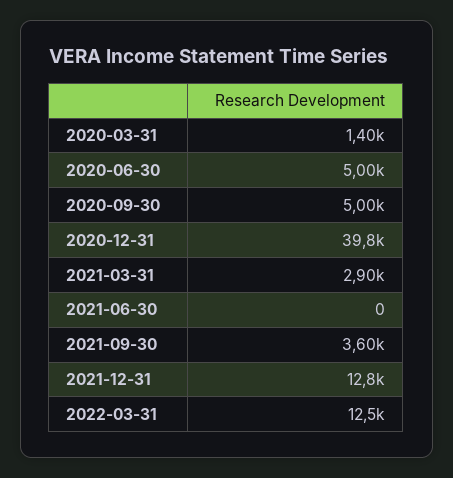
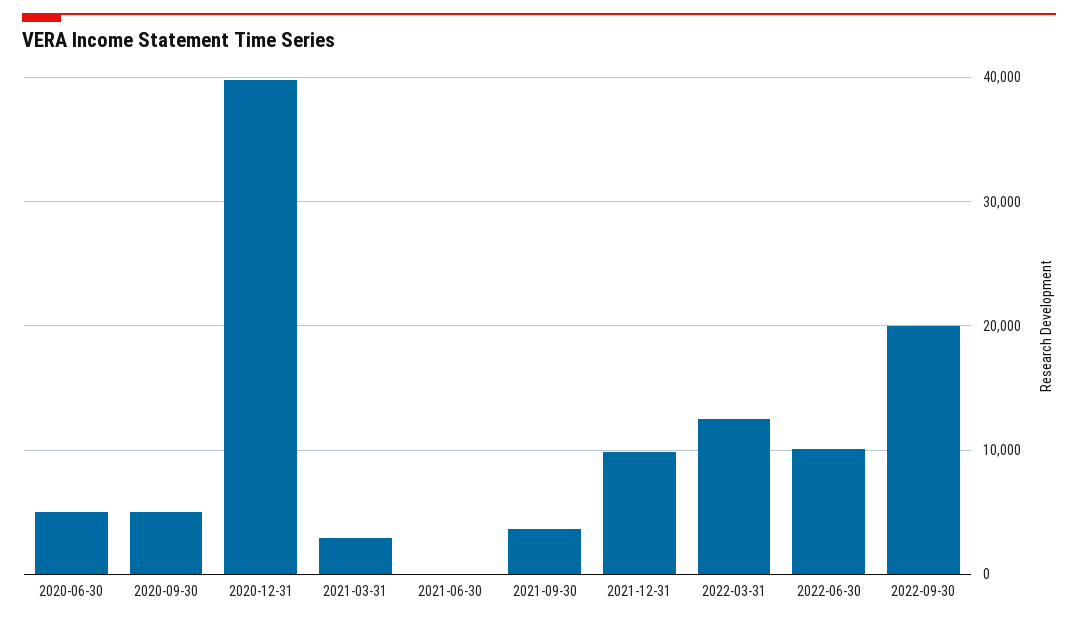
2020-03-31: 1400 -> none
2021-12-31: 12800 -> 10000
2022-06-30: none -> 10000
2022-09-30: none -> 20000

